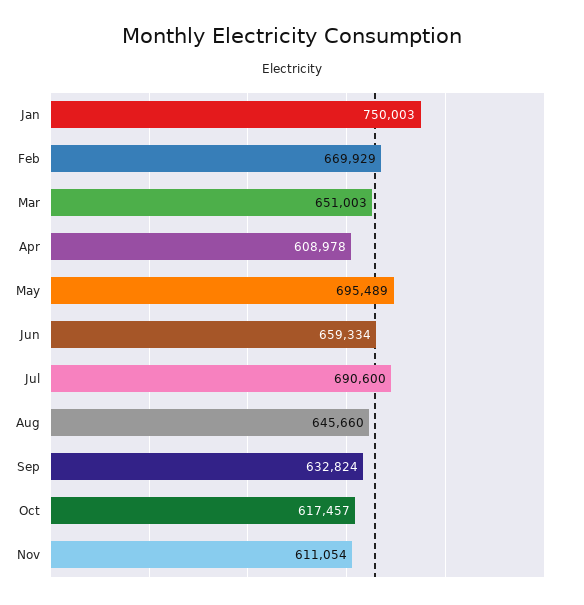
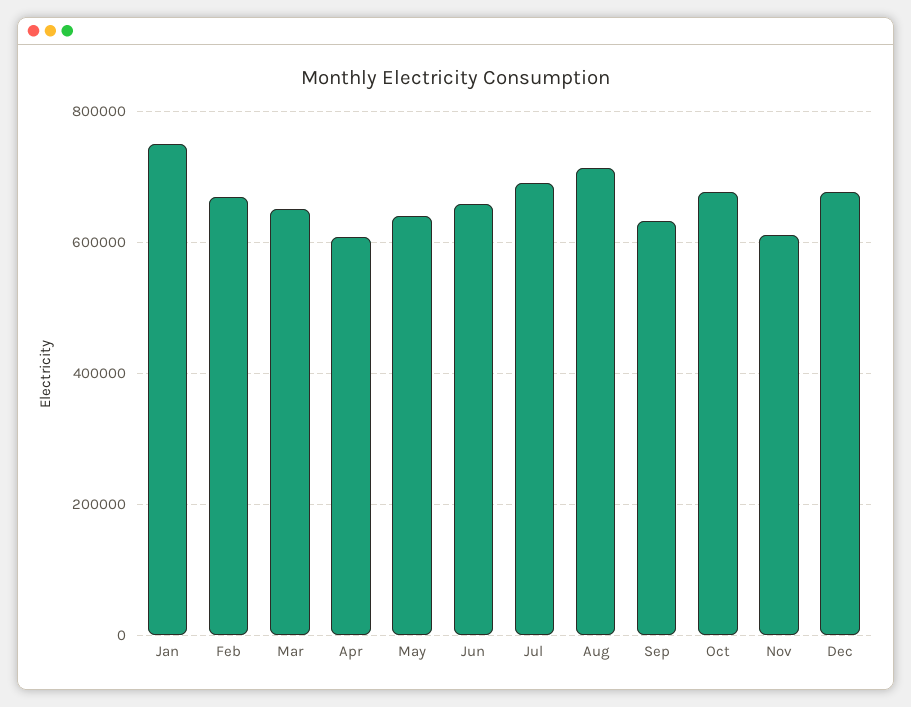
May: 695489 -> 640000
Aug: 645660 -> 720000
Oct: 617457 -> 680000
Dec: none -> 680000

